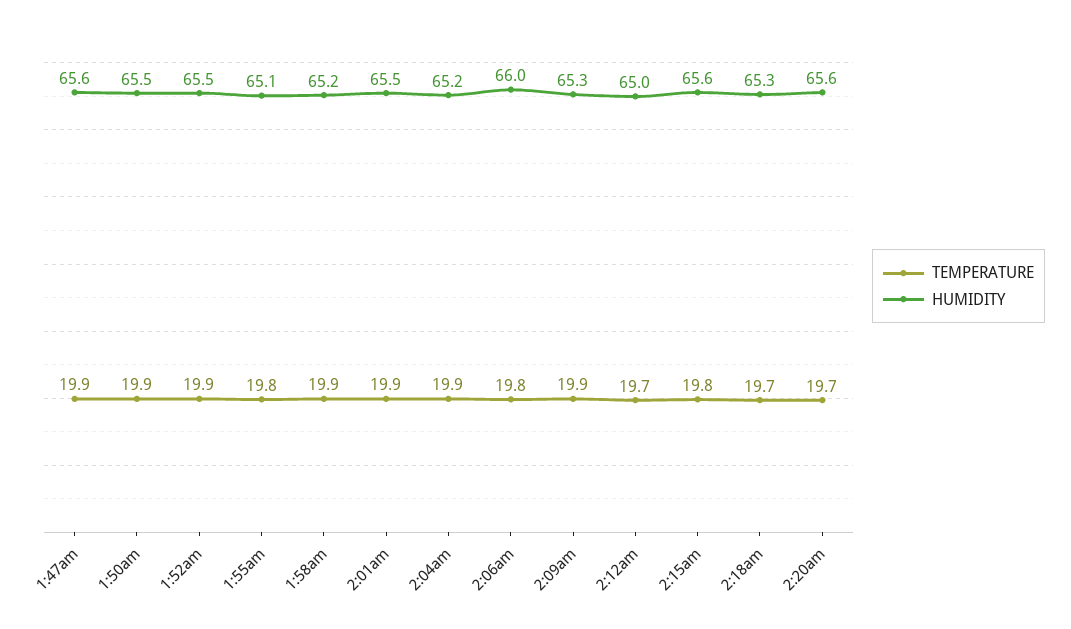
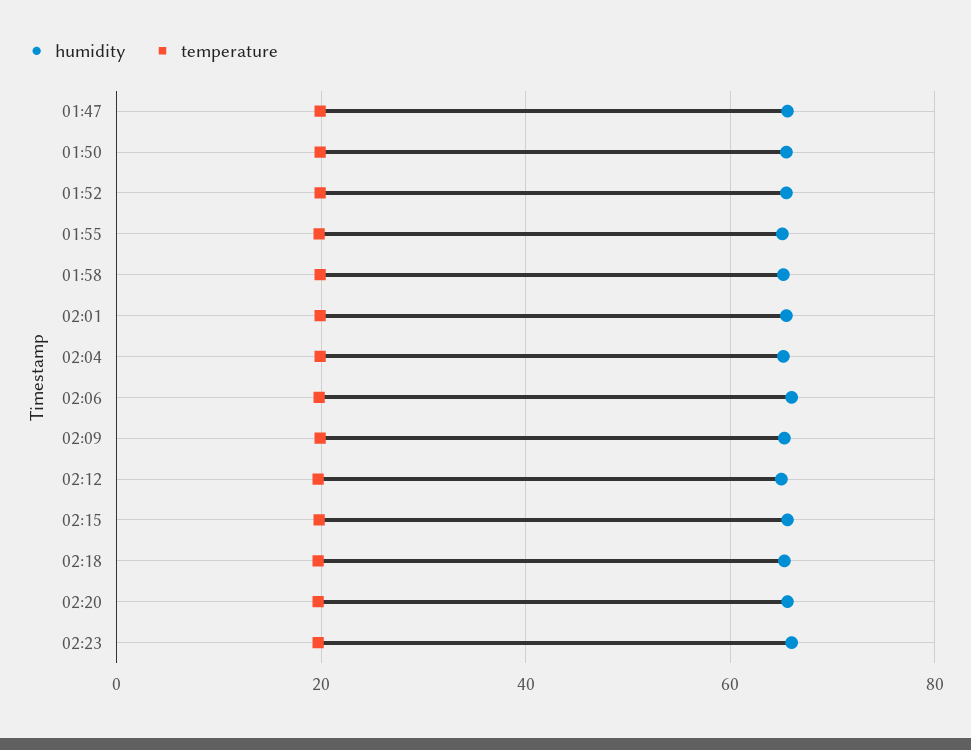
HUMIDITY, 02:23: none -> 66
TEMPERATURE, 02:23: none -> 20

